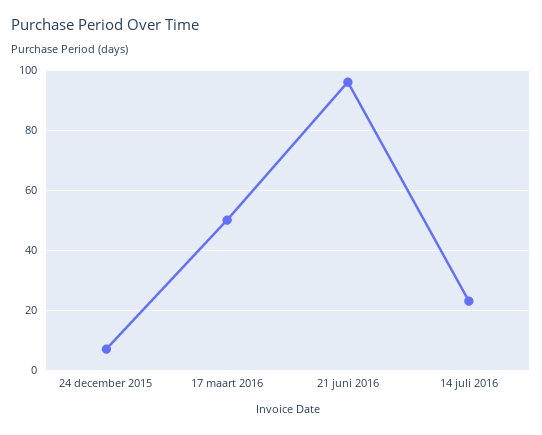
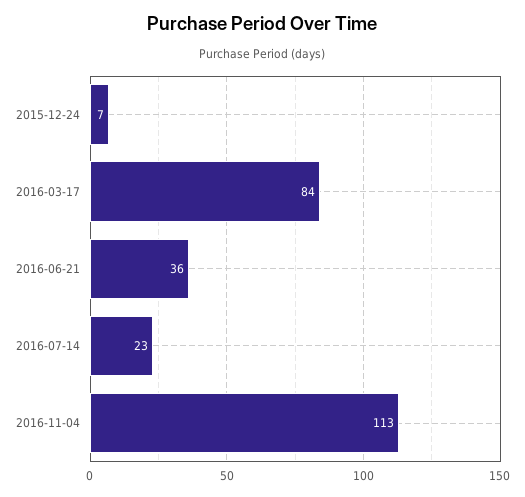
17 maart 2016: 50 -> 84
21 juni 2016: 95 -> 36
2016-11-04: none -> 113

